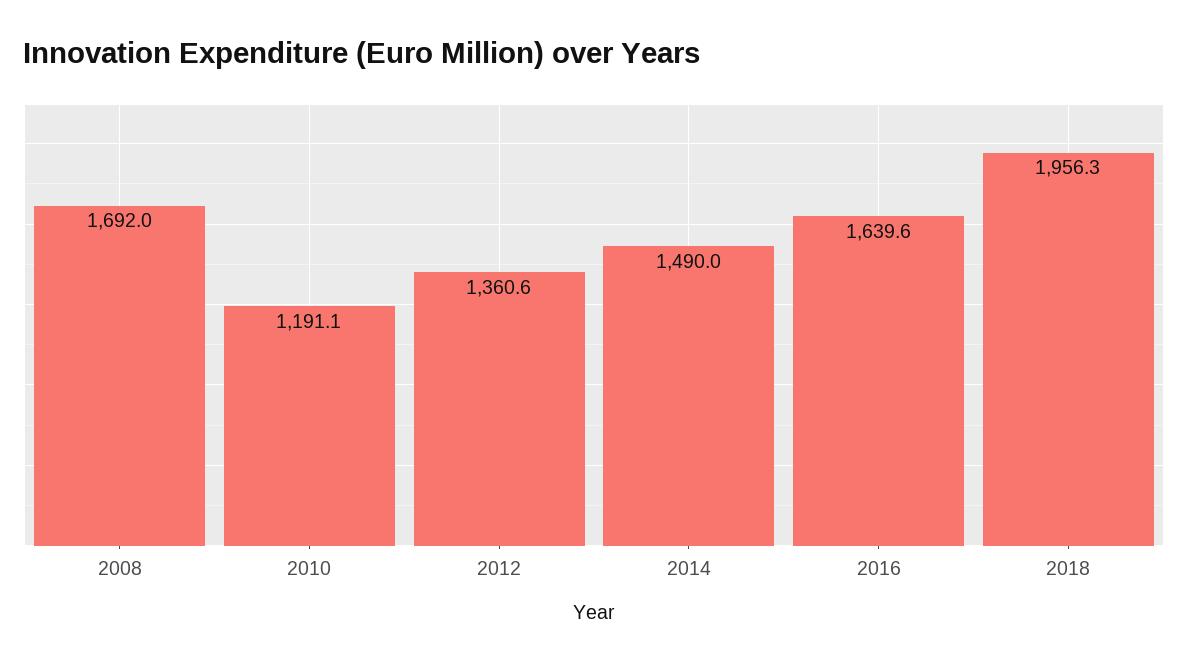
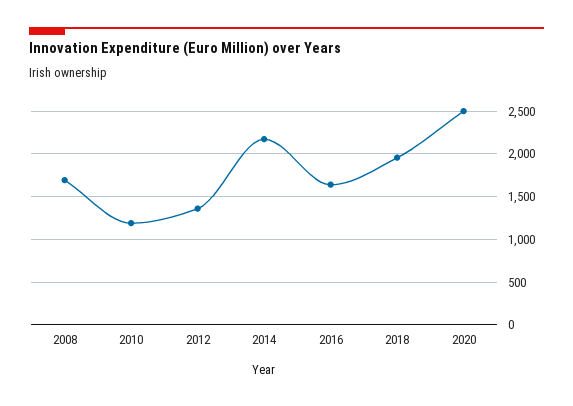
2014: 1490 -> 2200
2020: none -> 2500

